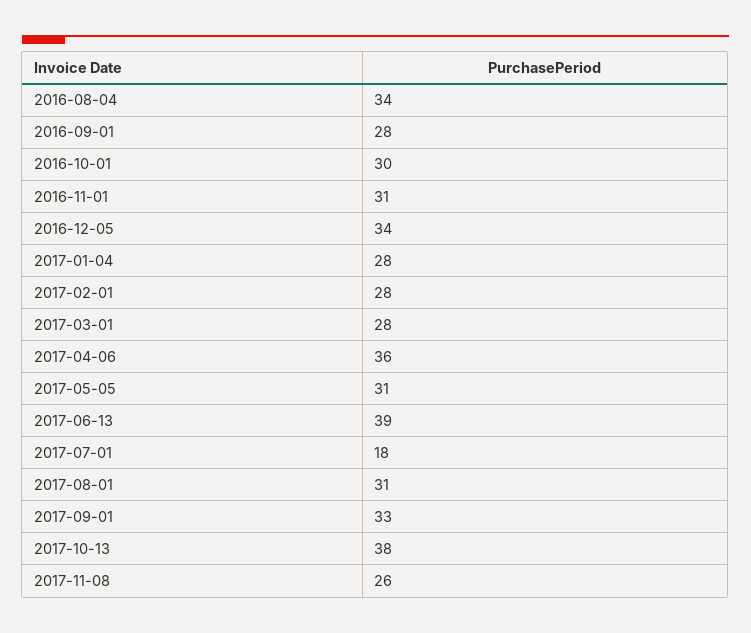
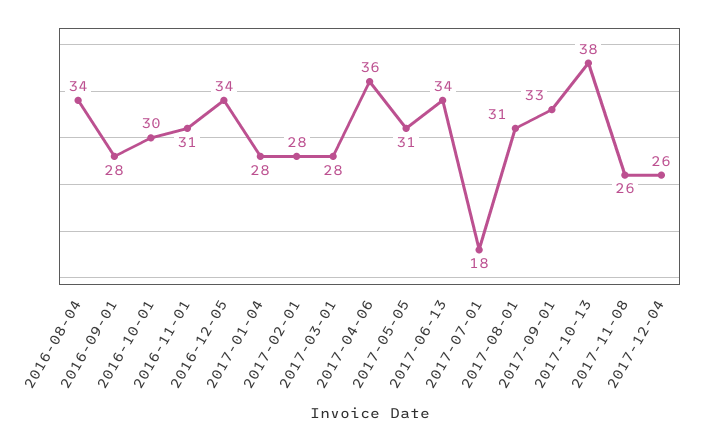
2017-06-13: 39 -> 34
2017-12-04: none -> 26

